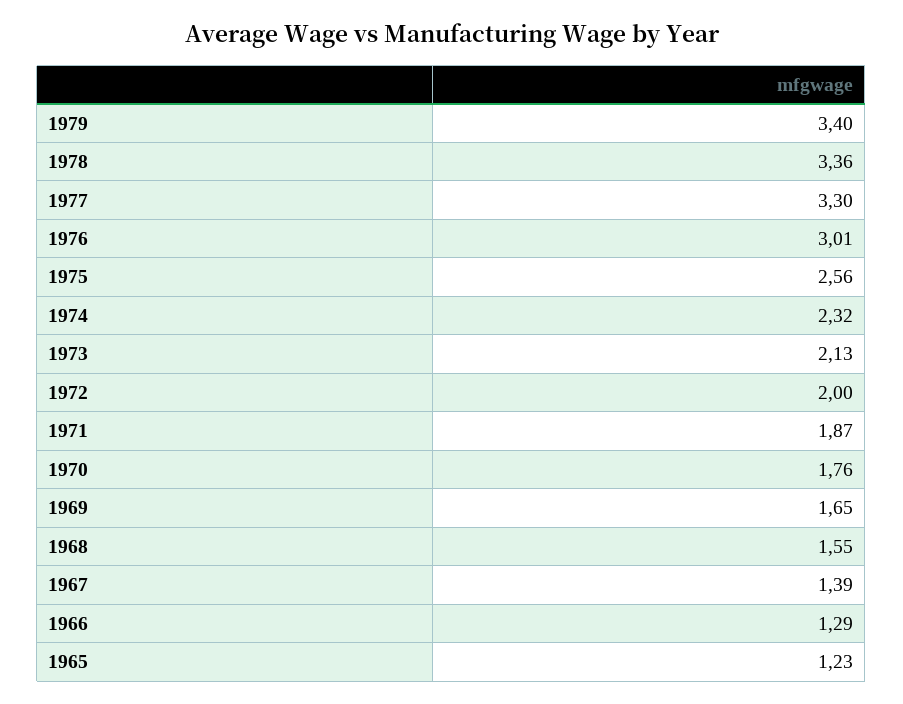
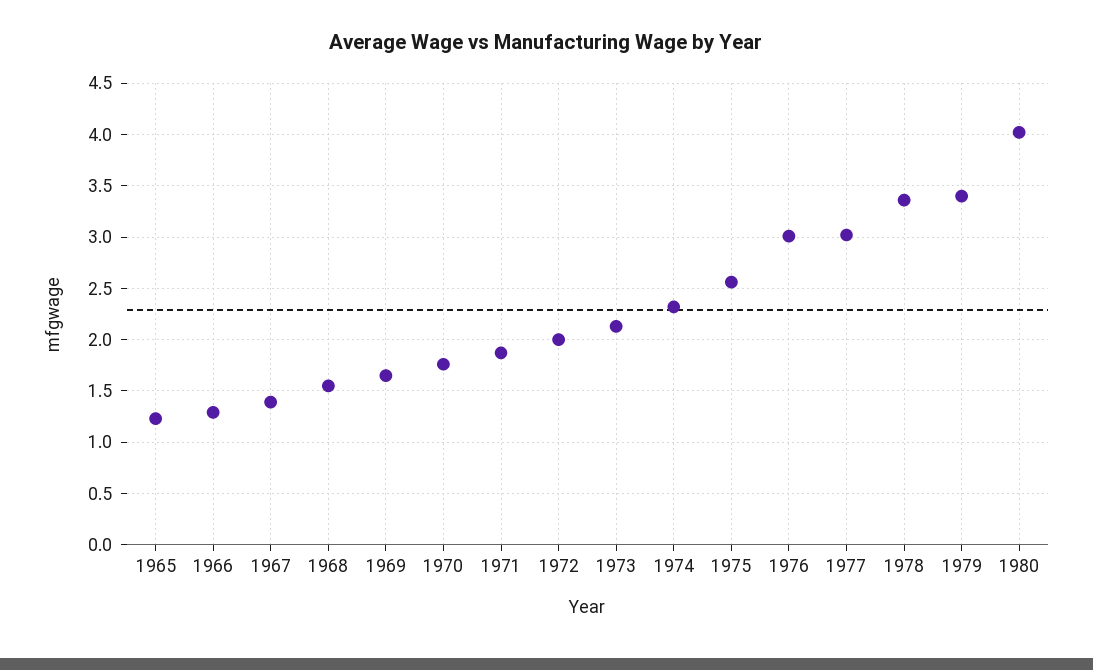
1977: 3.3 -> 3
1980: none -> 4

